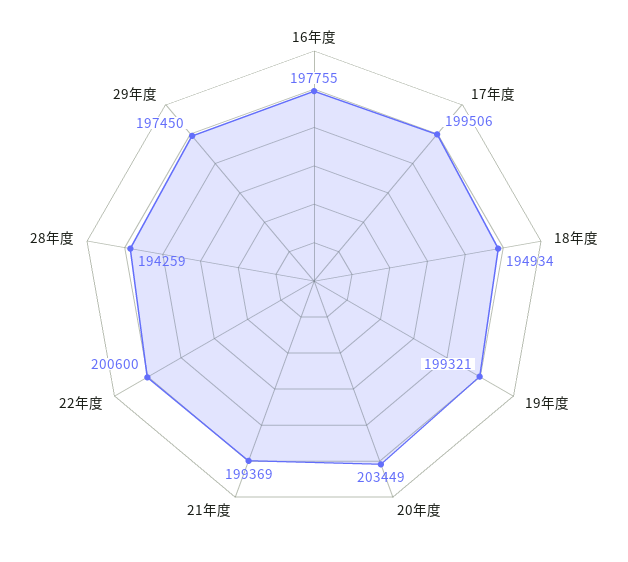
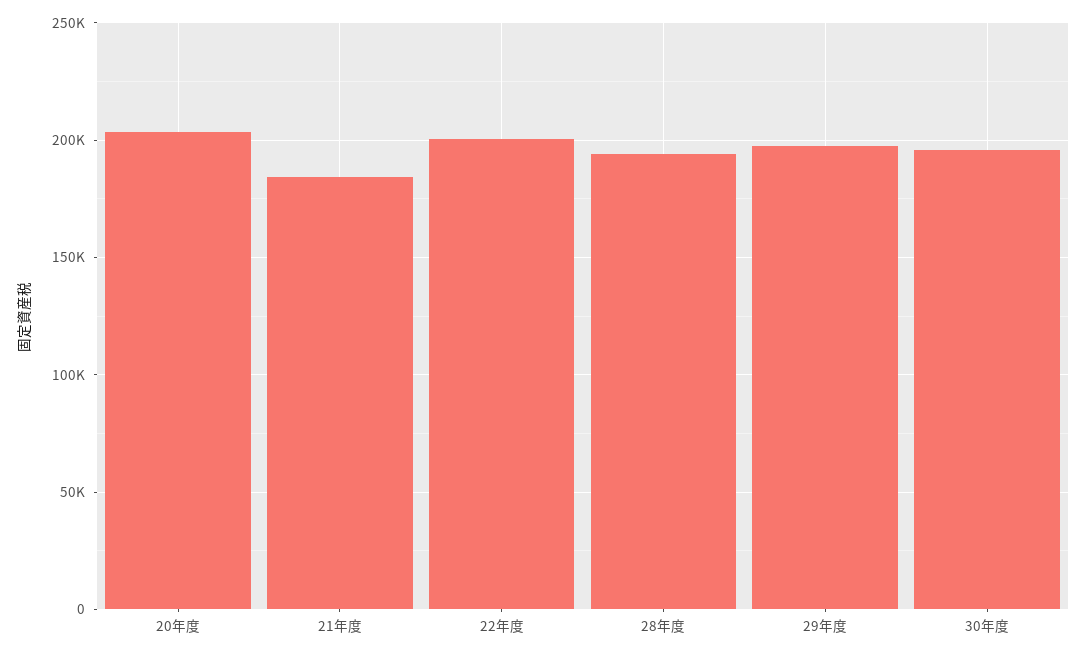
16年度: 197755 -> none
17年度: 199506 -> none
18年度: 194934 -> none
19年度: 199321 -> none
21年度: 199369 -> 185000
30年度: none -> 195000

